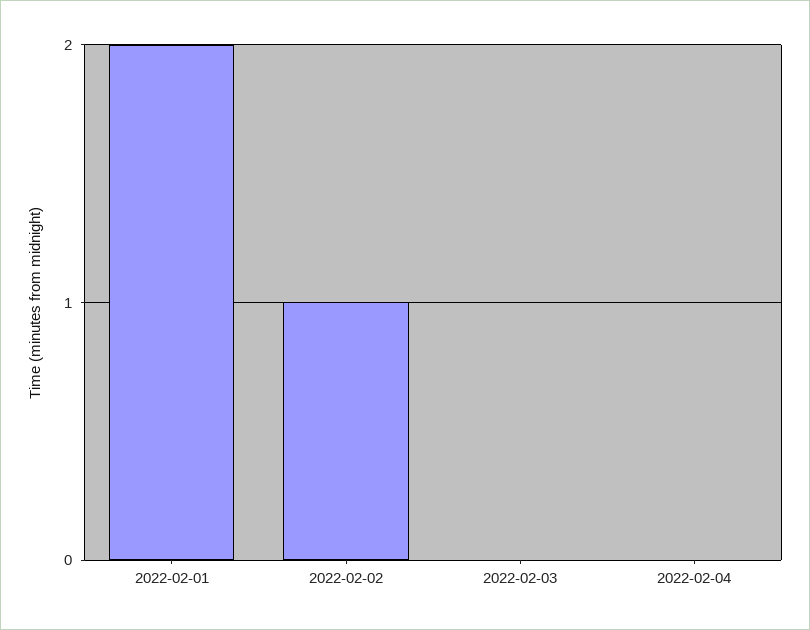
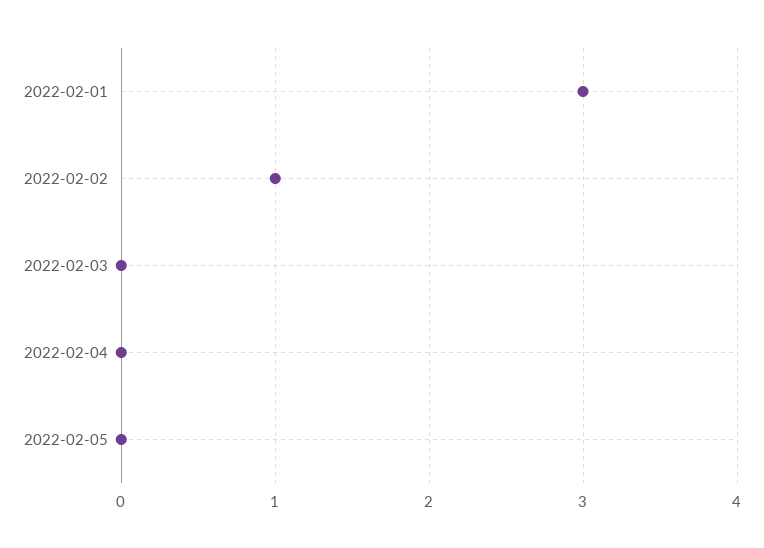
2022-02-01: 2 -> 3
2022-02-05: none -> 0

